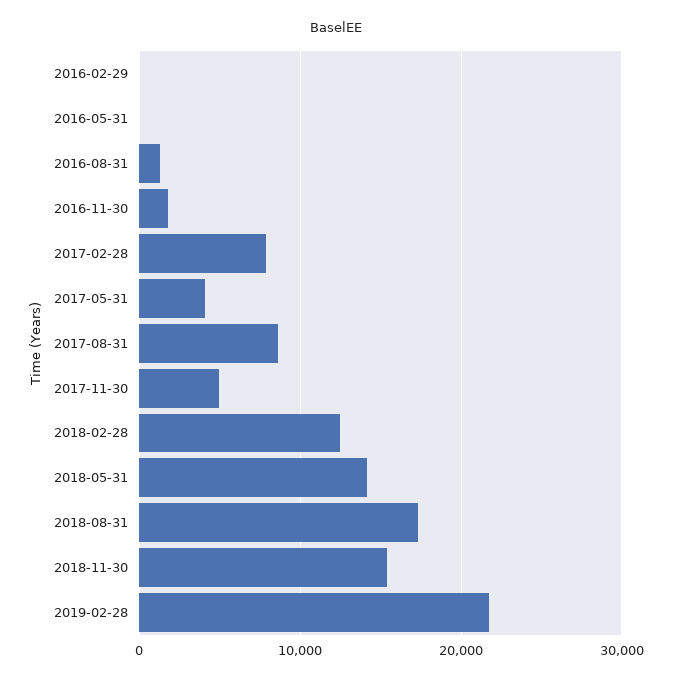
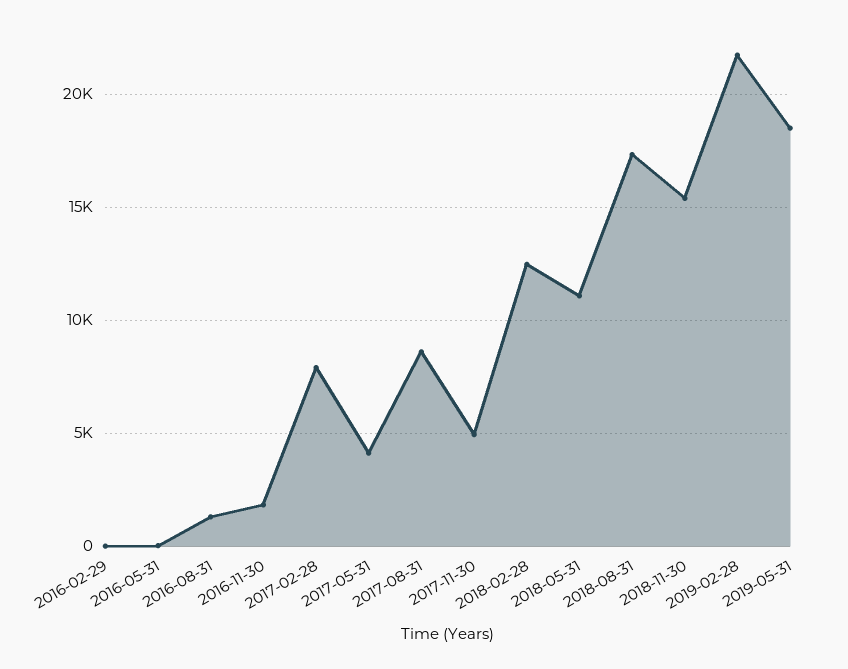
2018-05-31: 14000 -> 11000
2019-05-31: none -> 18500

